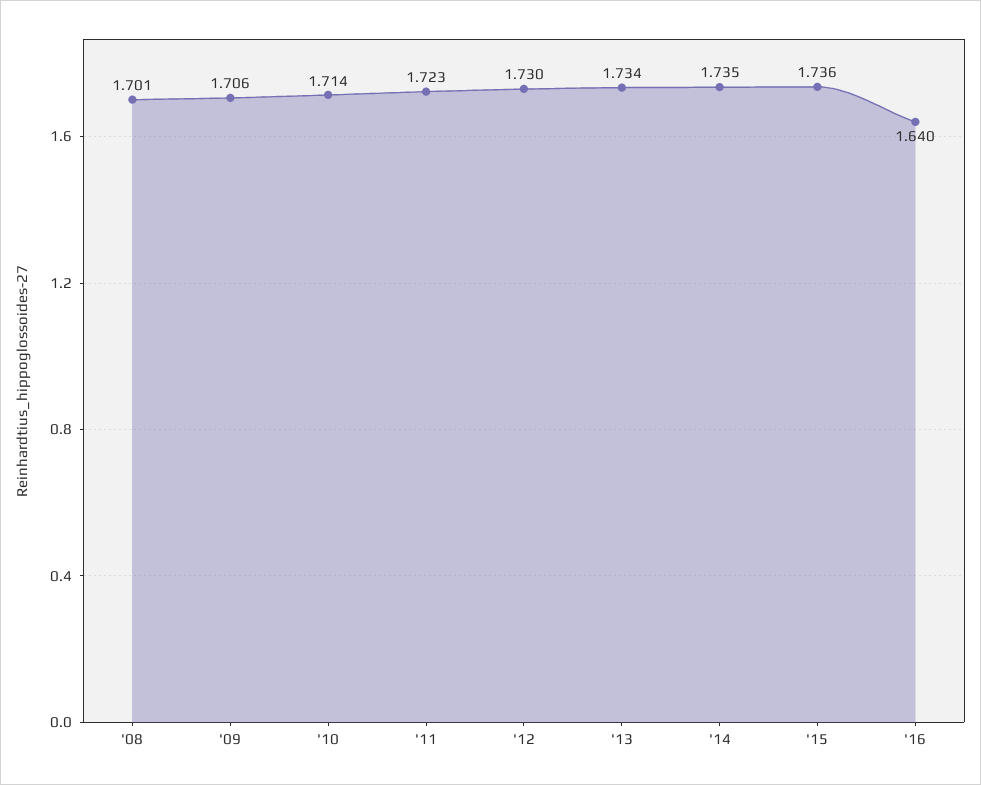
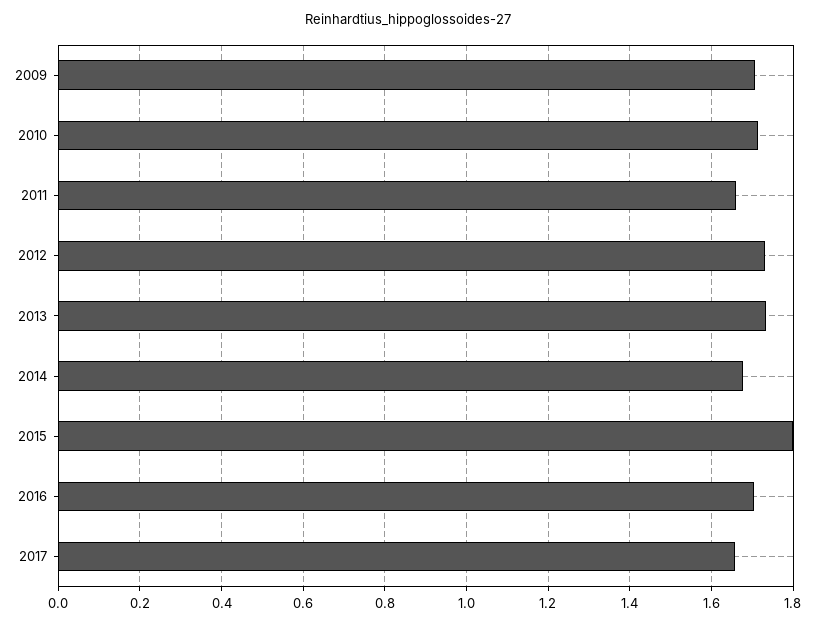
'08: 1.701 -> none
'11: 1.723 -> 1.66
'14: 1.735 -> 1.68
'15: 1.736 -> 1.8
'16: 1.64 -> 1.7
2017: none -> 1.66

